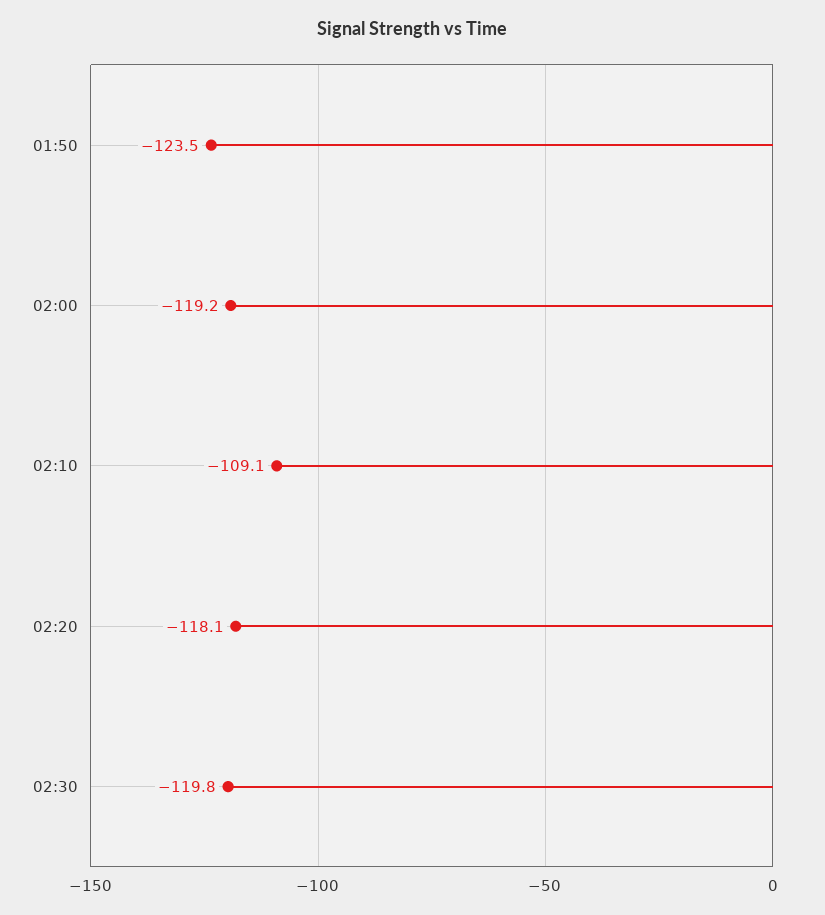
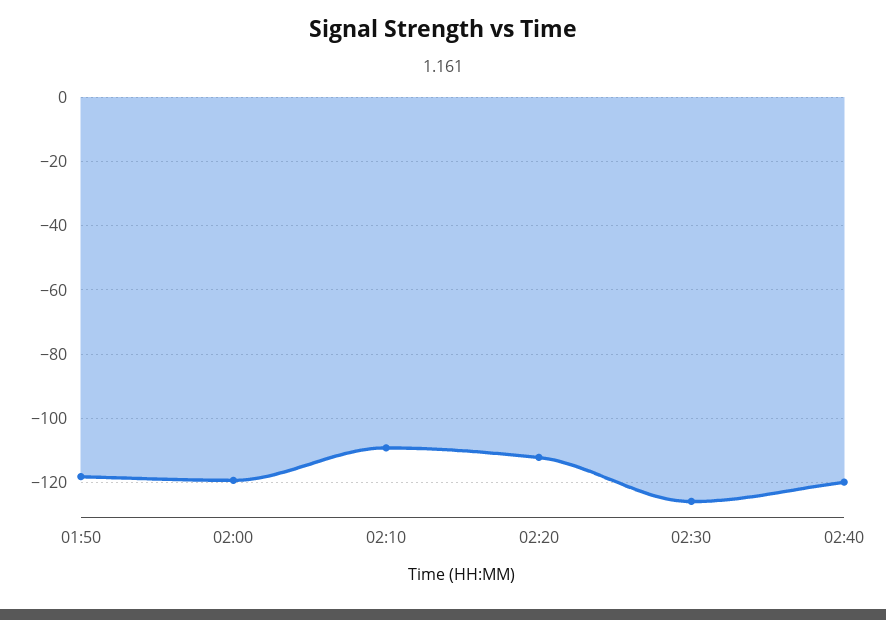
01:50: -123.5 -> -118
02:20: -118.1 -> -112
02:30: -119.8 -> -126
02:40: none -> -120

